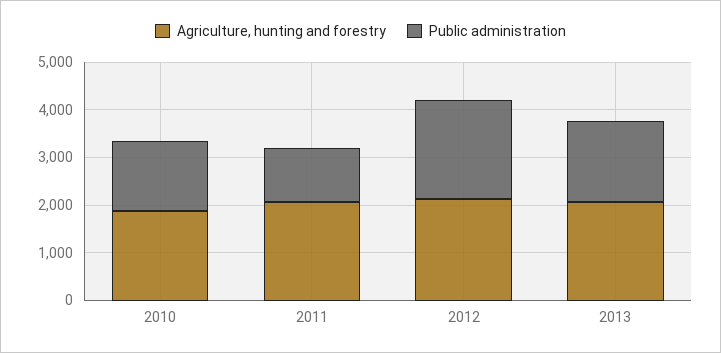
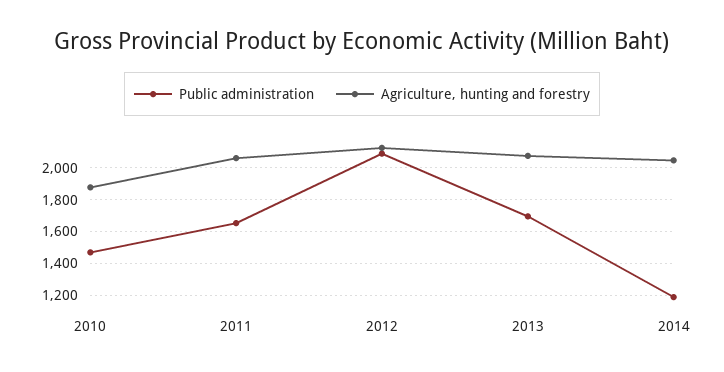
Public administration, 2011: 1200 -> 1650
Public administration, 2014: none -> 1200
Agriculture, hunting and forestry, 2014: none -> 2050

